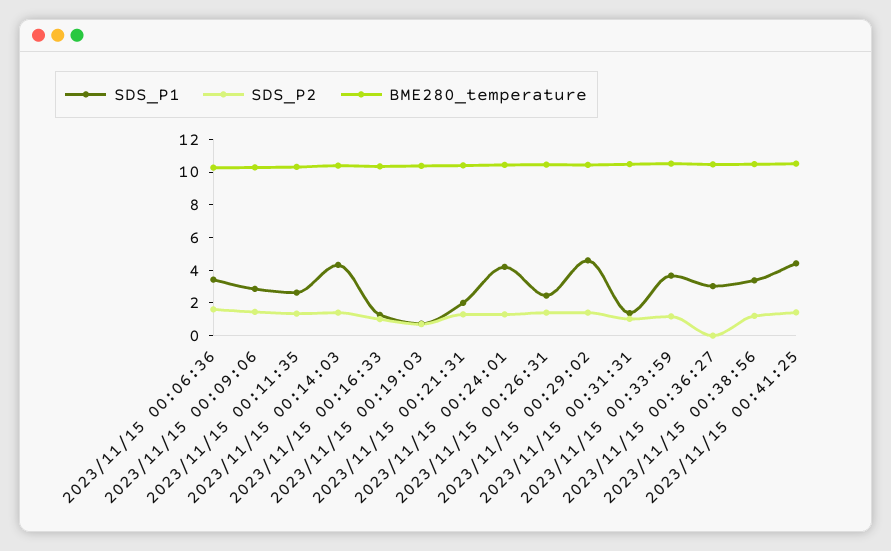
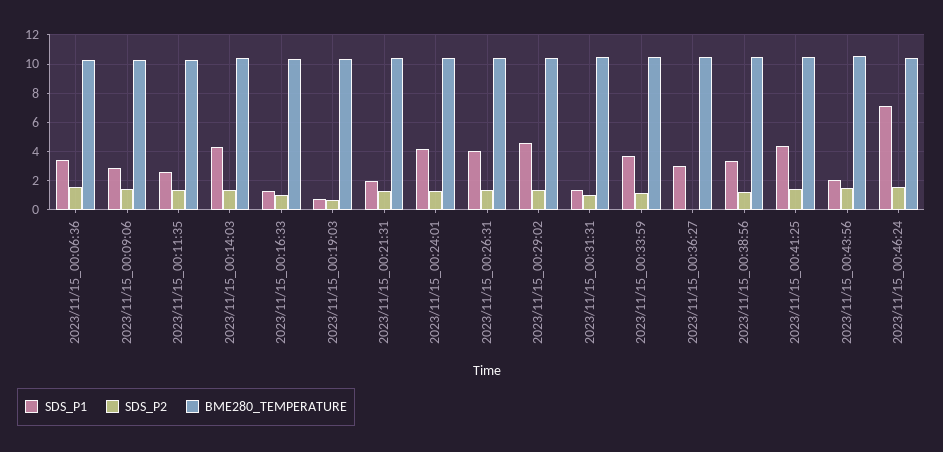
SDS_P1, 2023/11/15 00:26:31: 2.5 -> 4
SDS_P1, 2023/11/15_00:43:56: none -> 2
SDS_P2, 2023/11/15_00:43:56: none -> 1.5
BME280_temperature, 2023/11/15_00:43:56: none -> 10.5
SDS_P1, 2023/11/15_00:46:24: none -> 7
SDS_P2, 2023/11/15_00:46:24: none -> 1.5
BME280_temperature, 2023/11/15_00:46:24: none -> 10.5

